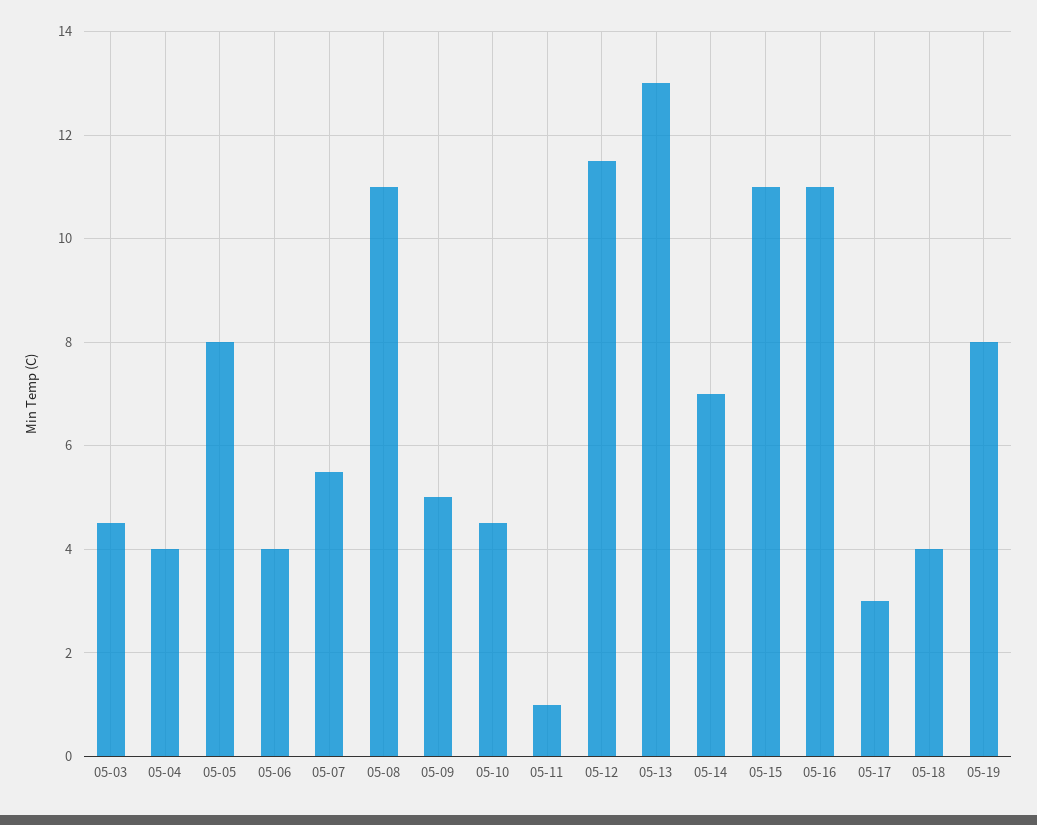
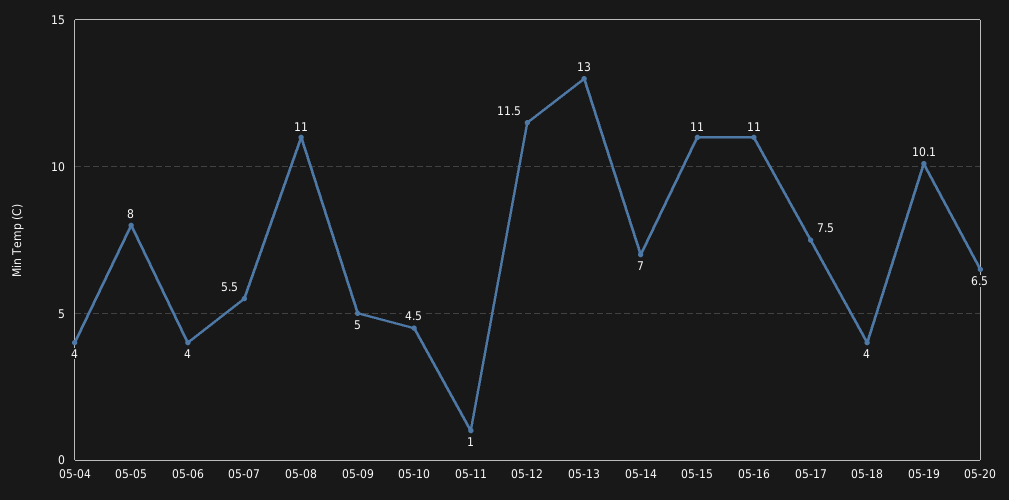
05-03: 4.5 -> none
05-17: 3 -> 7.5
05-19: 8 -> 10.1
05-20: none -> 6.5

